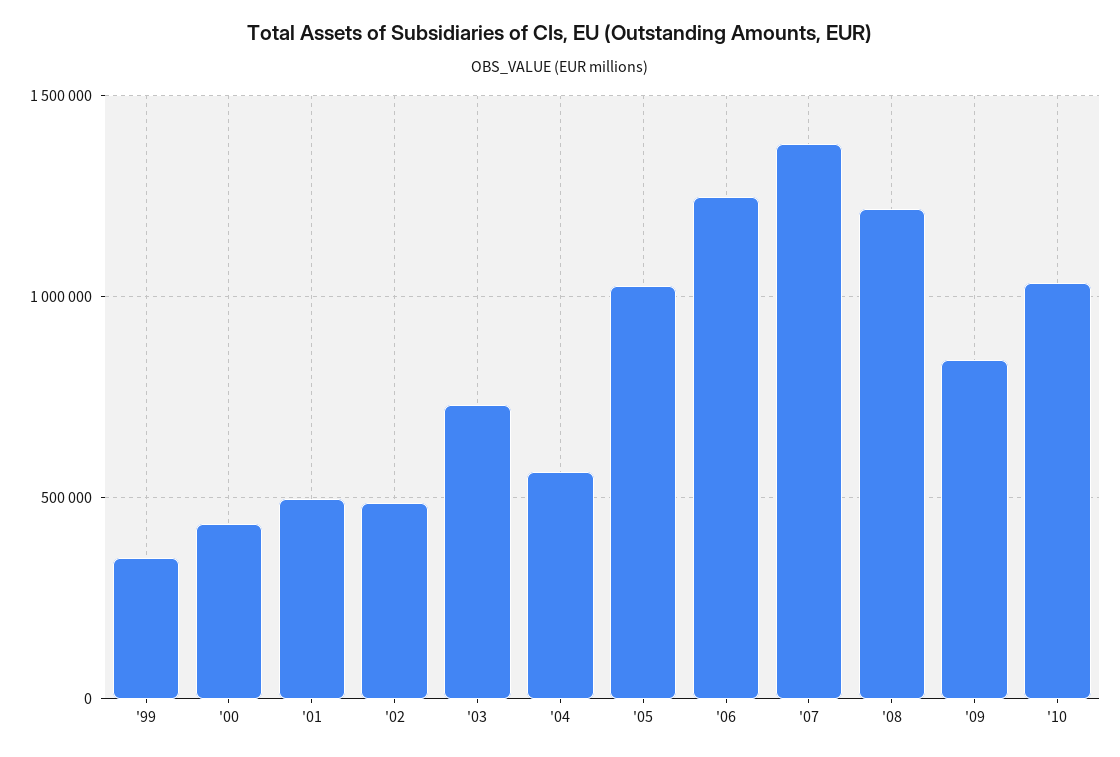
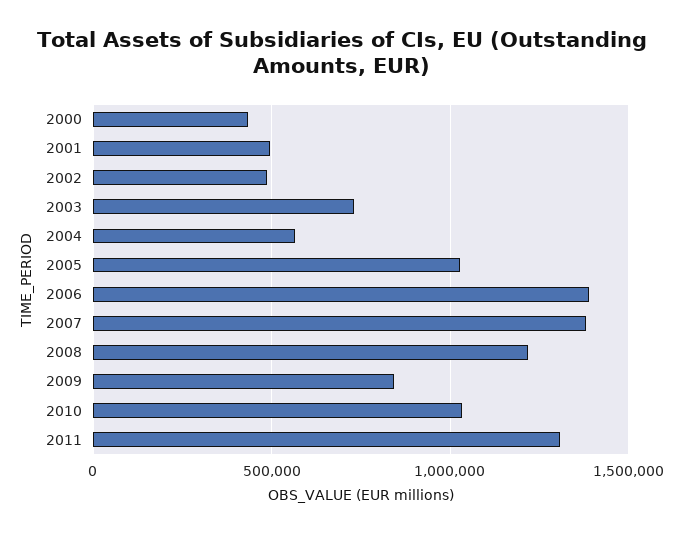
'99: 350000 -> none
'06: 1250000 -> 1400000
2011: none -> 1300000

